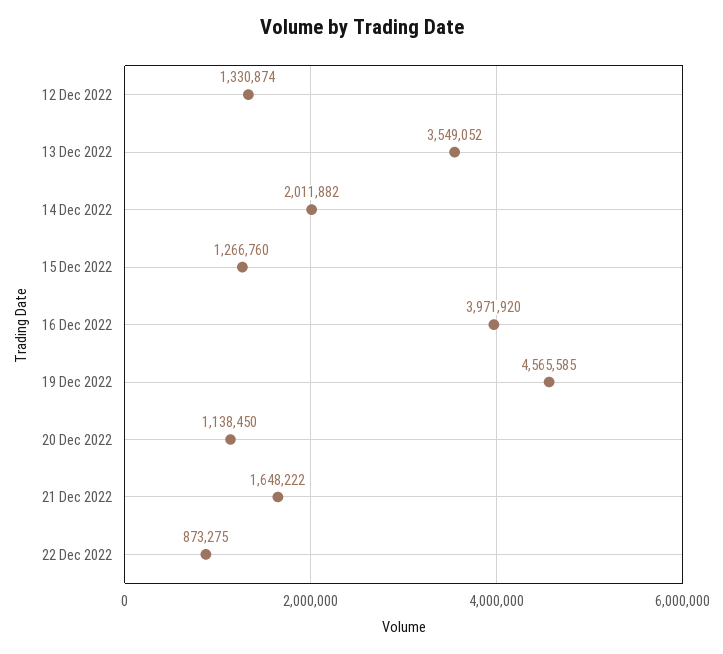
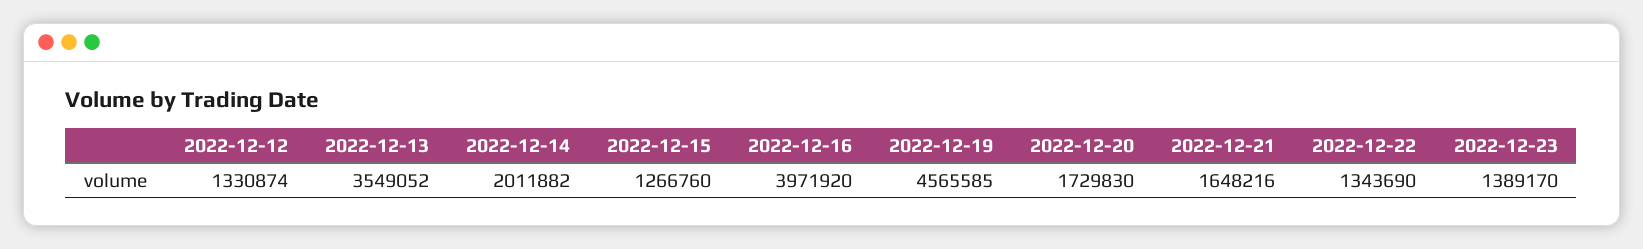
20 Dec 2022: 1138450 -> 1729830
21 Dec 2022: 1648222 -> 1648216
22 Dec 2022: 873275 -> 1343690
2022-12-23: none -> 1389170

